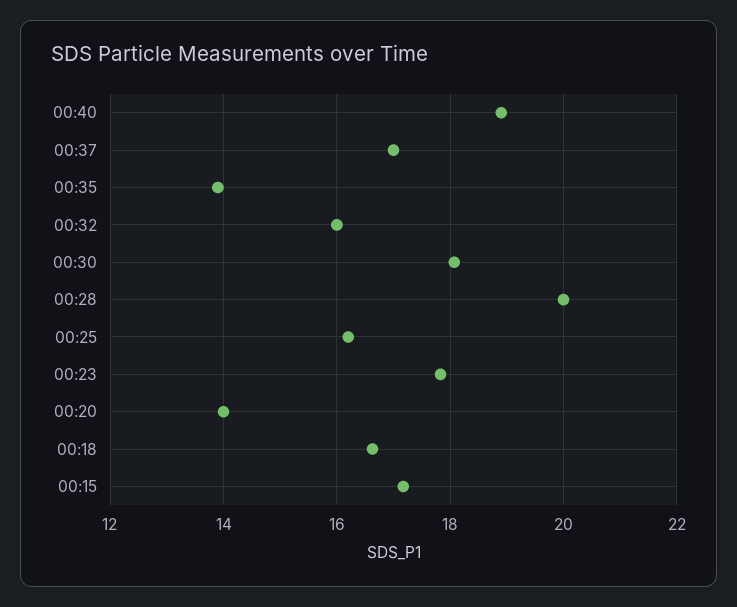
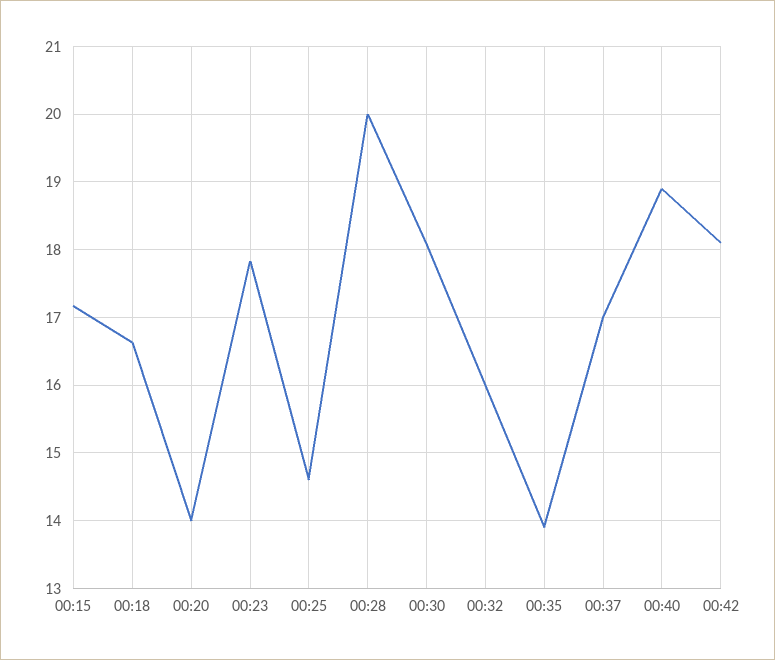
00:25: 16.2 -> 14.6
00:42: none -> 18.1

